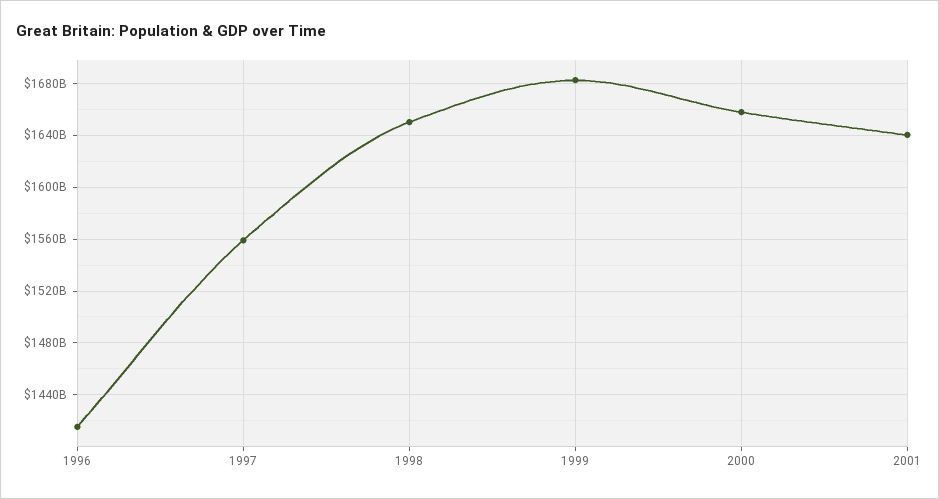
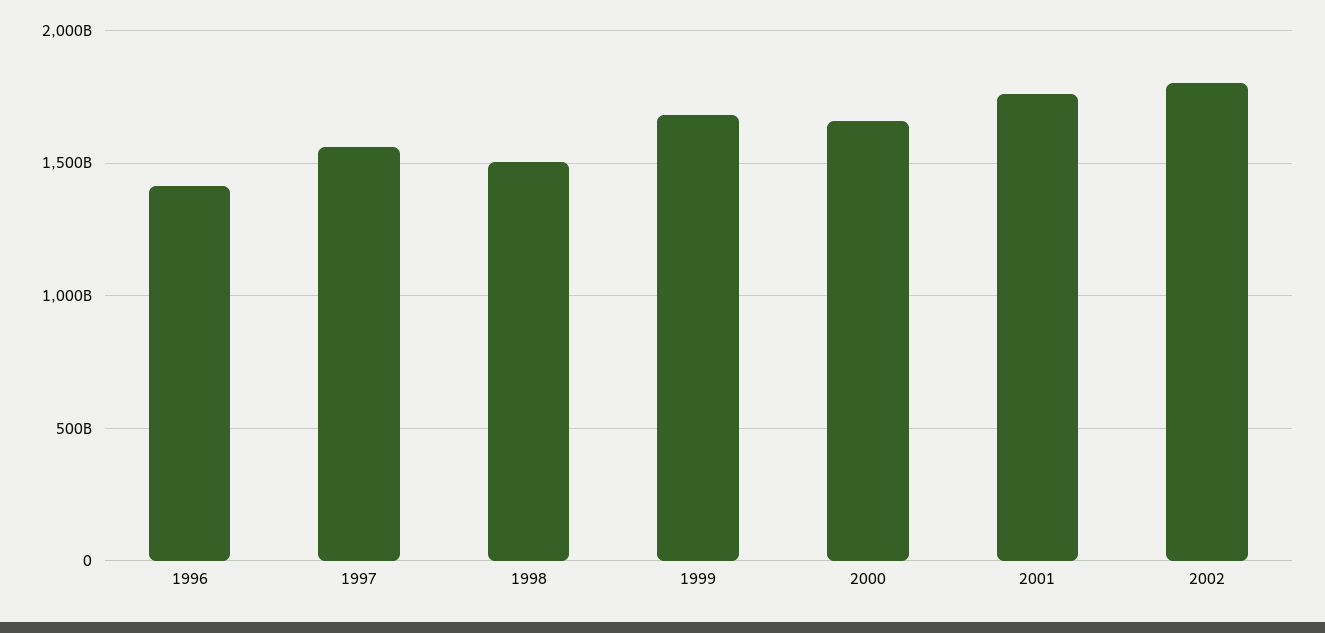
1998: 1650000000000 -> 1500000000000
2001: 1640000000000 -> 1750000000000
2002: none -> 1800000000000

